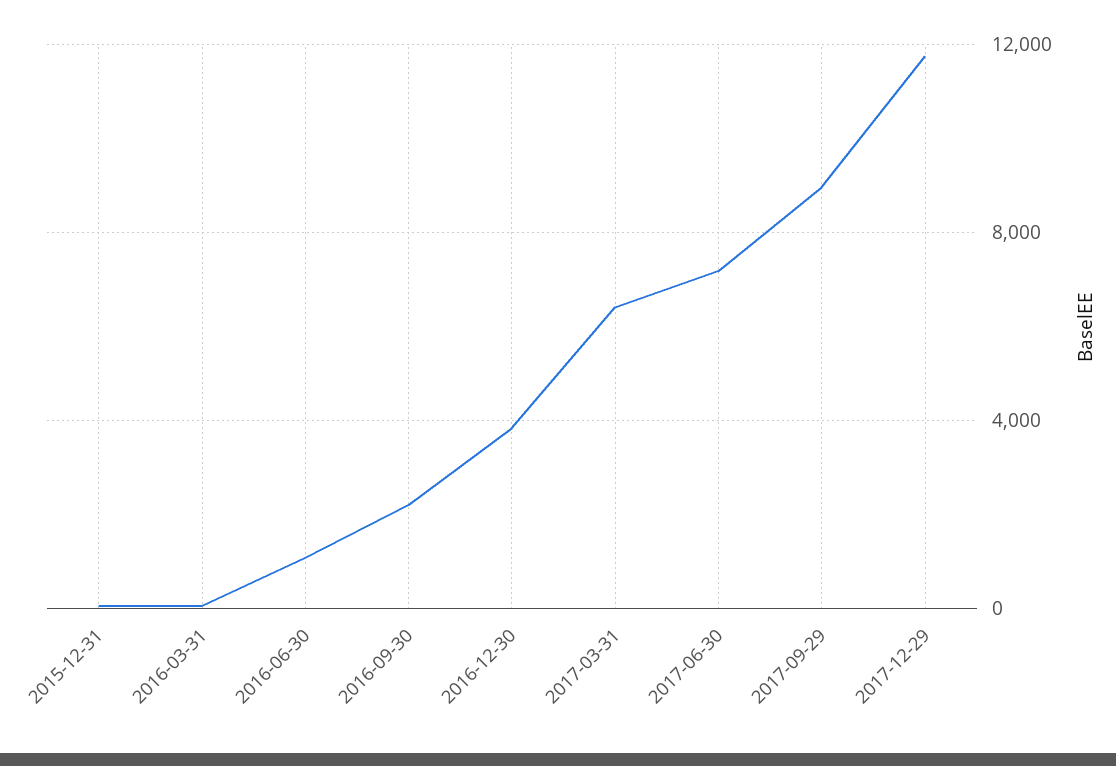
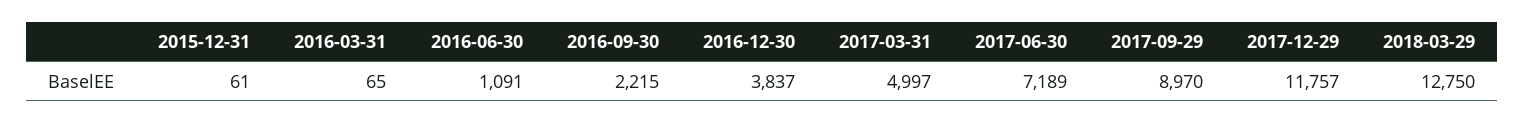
2017-03-31: 6500 -> 4997
2018-03-29: none -> 12750

